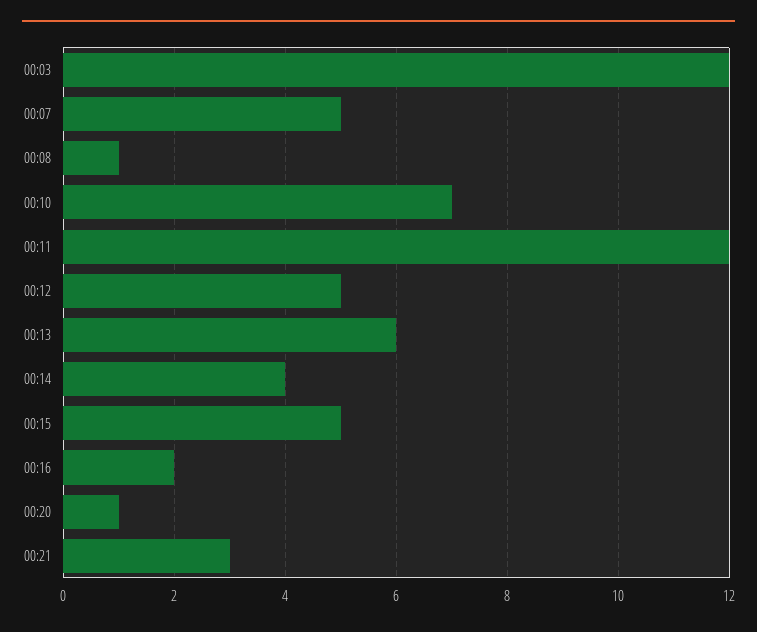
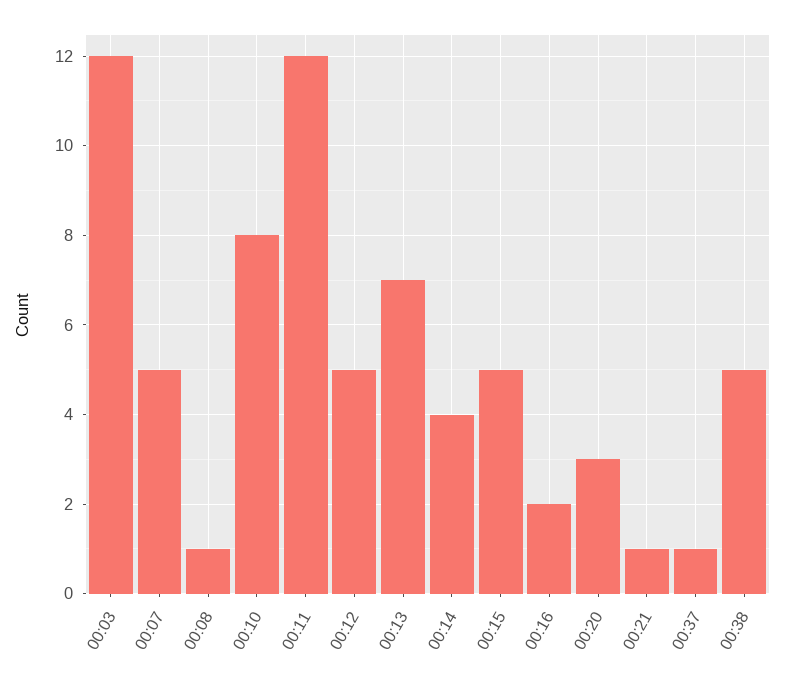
00:10: 7 -> 8
00:13: 6 -> 7
00:20: 1 -> 3
00:21: 3 -> 1
00:37: none -> 1
00:38: none -> 5

